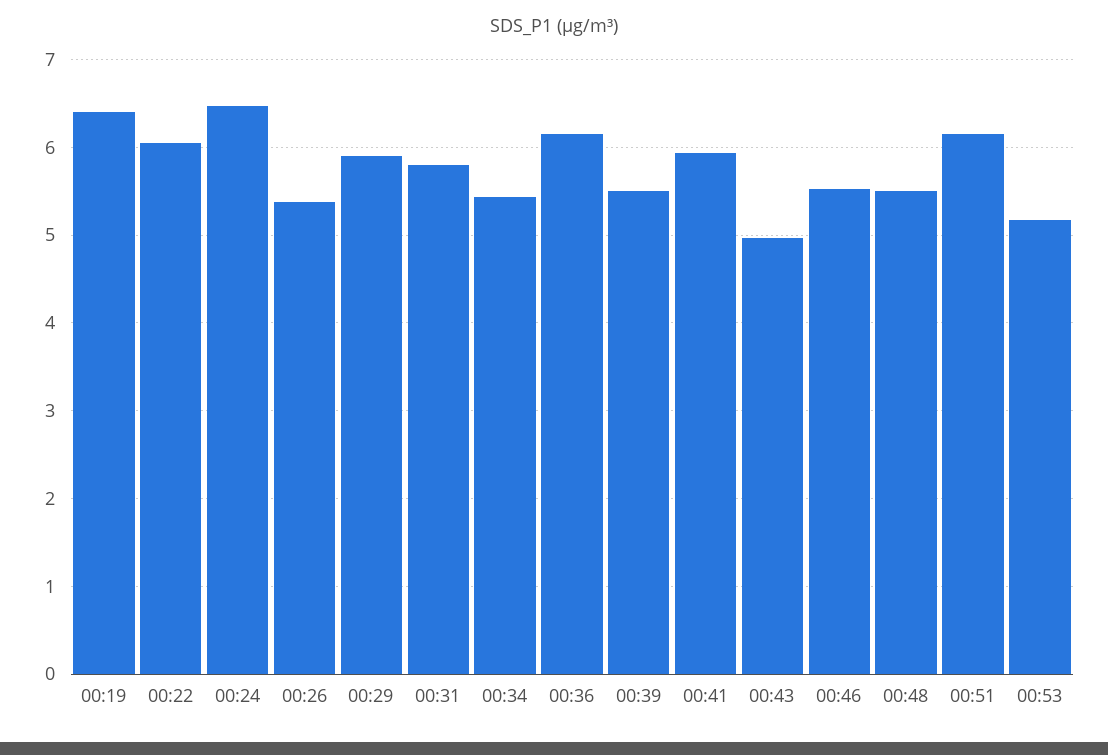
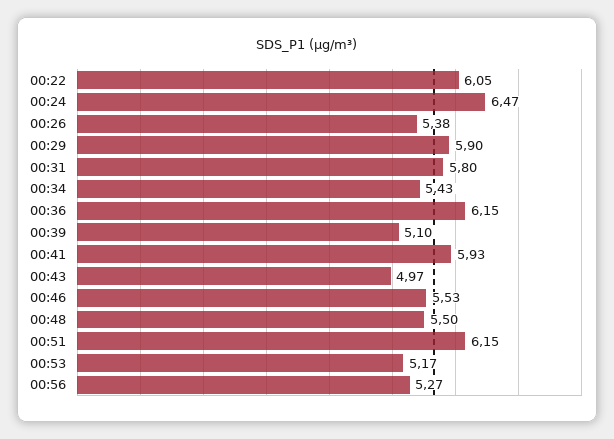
00:19: 6.4 -> none
00:39: 5.5 -> 5.1
00:56: none -> 5.27

